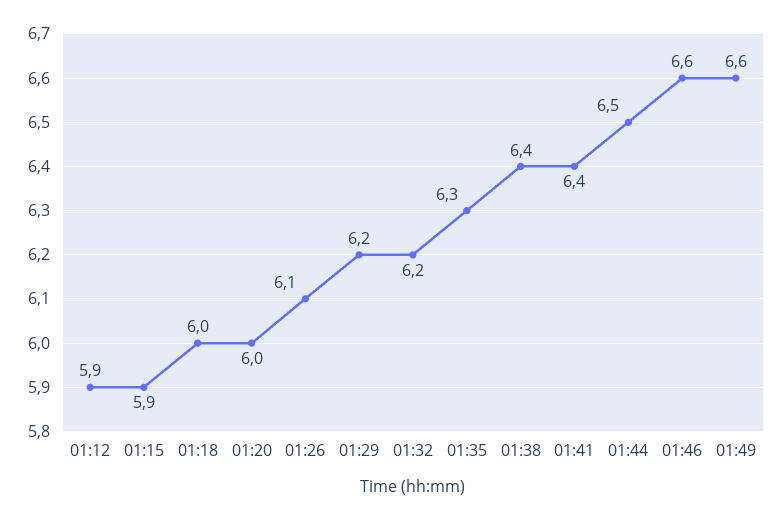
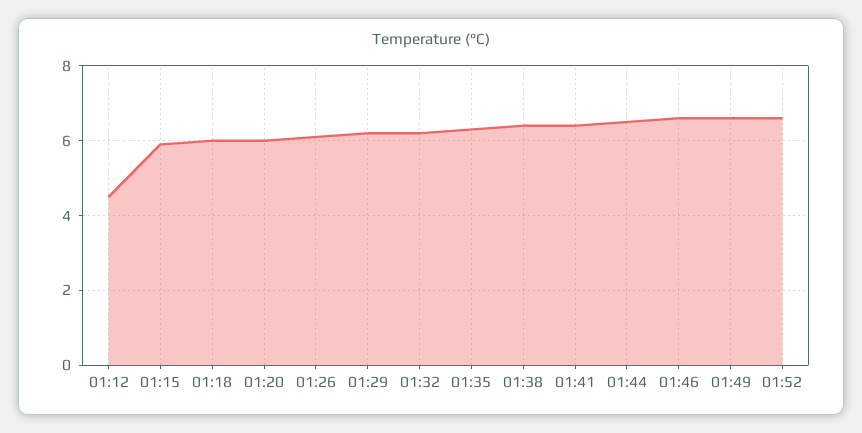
01:12: 5.9 -> 4.5
01:52: none -> 6.5

